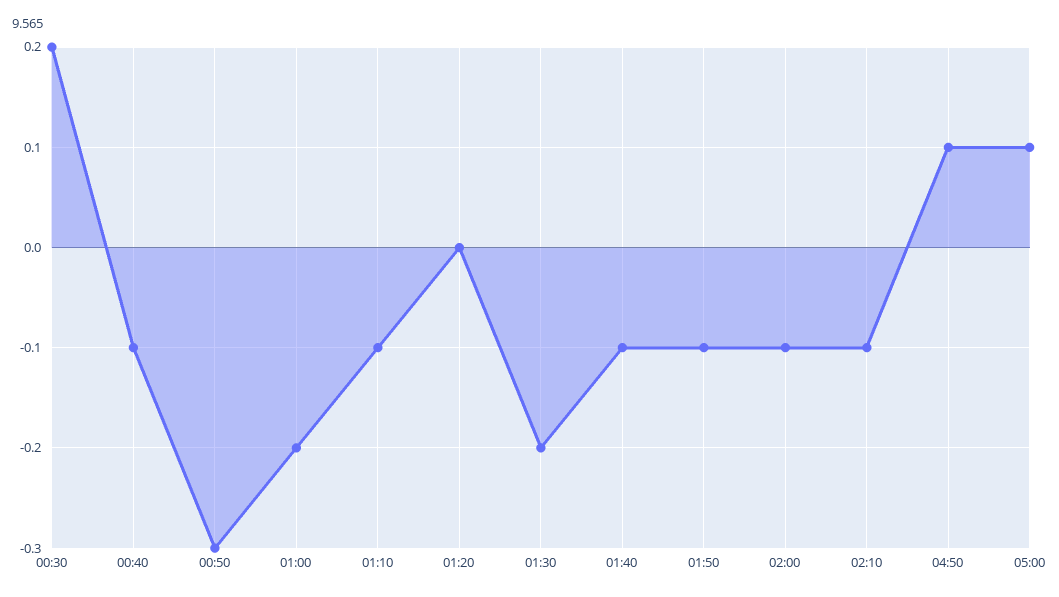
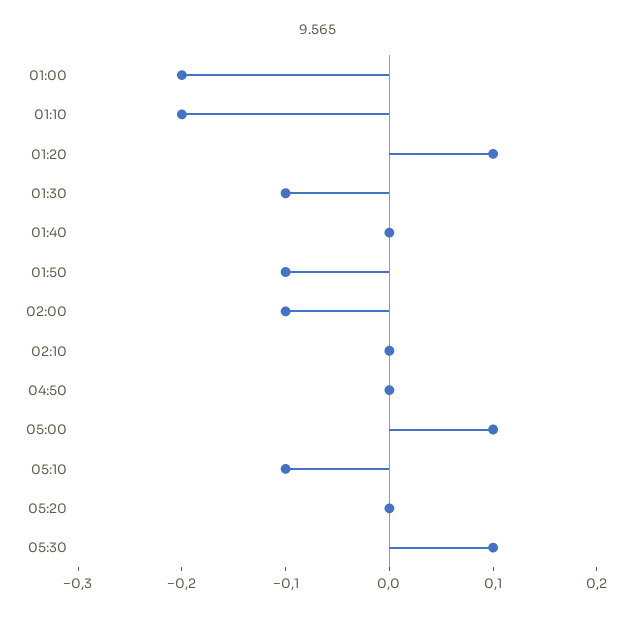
00:30: 0.2 -> none
00:40: -0.1 -> none
00:50: -0.3 -> none
01:10: -0.1 -> -0.2
01:20: 0 -> 0.1
01:30: -0.2 -> -0.1
01:40: -0.1 -> 0
02:10: -0.1 -> 0
04:50: 0.1 -> 0
05:10: none -> -0.1
05:20: none -> 0
05:30: none -> 0.1

